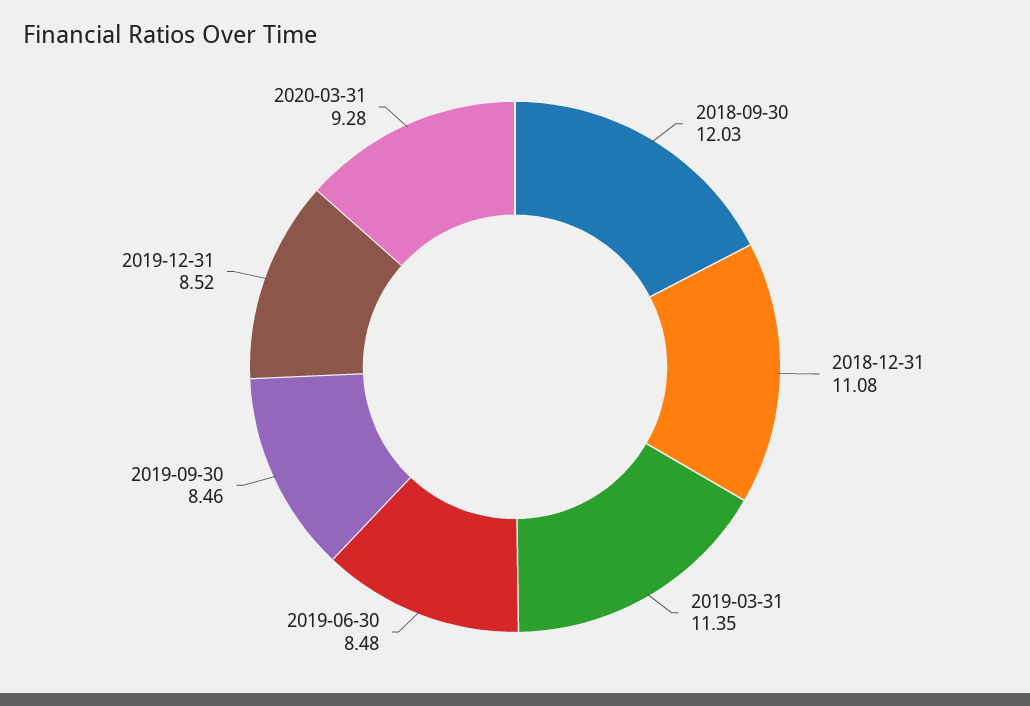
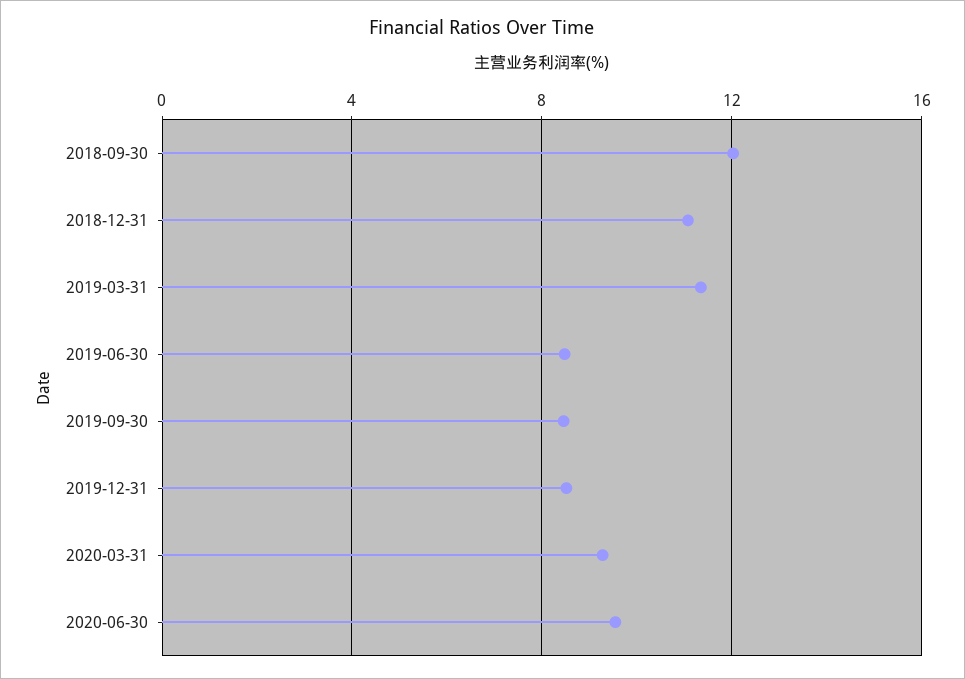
2020-06-30: none -> 9.5

